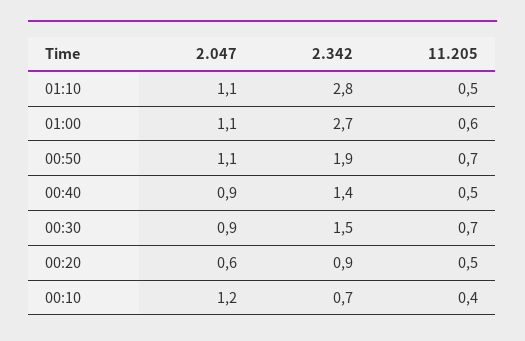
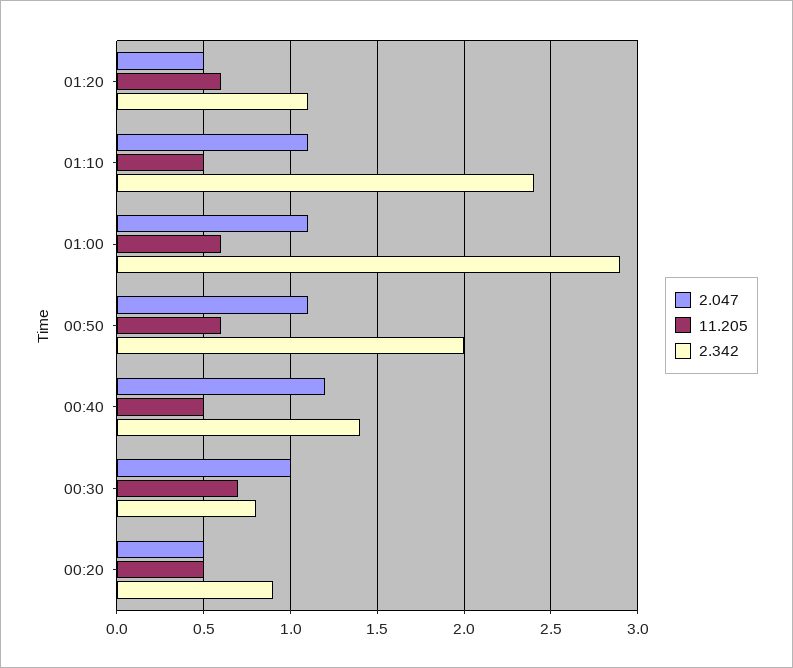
2.342, 01:10: 2.8 -> 2.4
2.342, 01:00: 2.7 -> 2.9
2.342, 00:50: 1.9 -> 2
11.205, 00:50: 0.7 -> 0.6
2.047, 00:40: 0.9 -> 1.2
2.047, 00:30: 0.9 -> 1
2.342, 00:30: 1.5 -> 0.8
2.047, 00:20: 0.6 -> 0.5
2.047, 00:10: 1.2 -> none
2.342, 00:10: 0.7 -> none
11.205, 00:10: 0.4 -> none
2.047, 01:20: none -> 0.5
11.205, 01:20: none -> 0.6
2.342, 01:20: none -> 1.1

